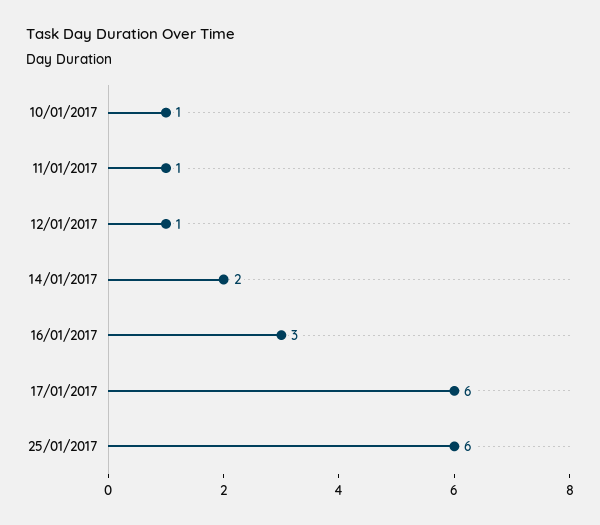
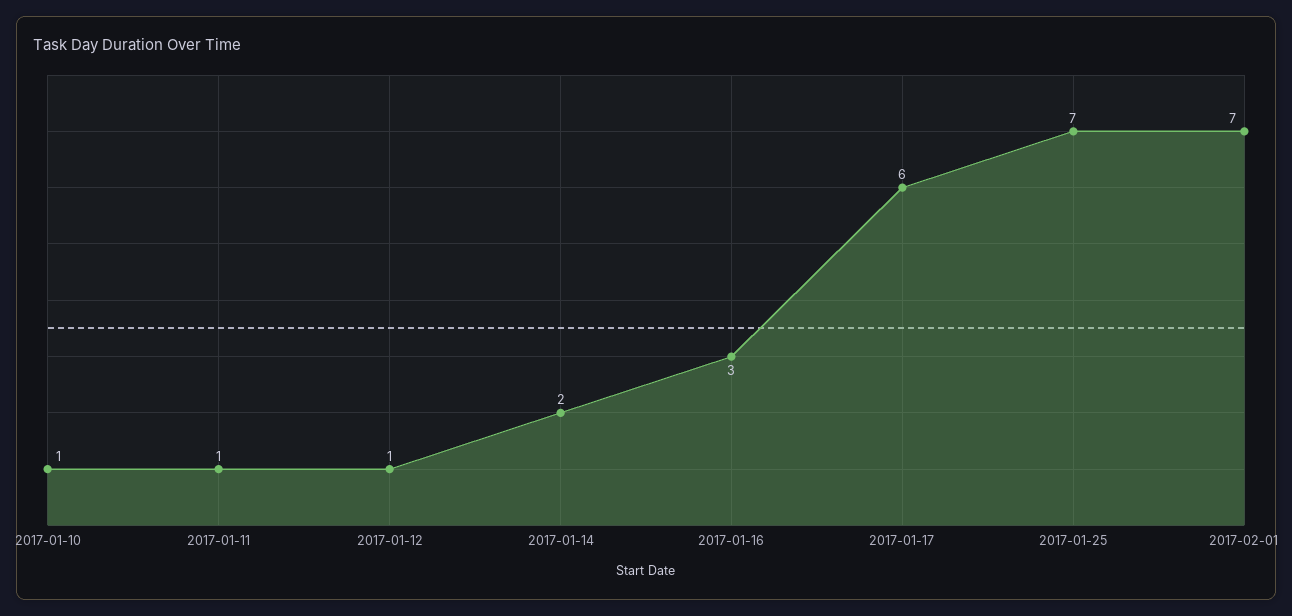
25/01/2017: 6 -> 7
2017-02-01: none -> 7

